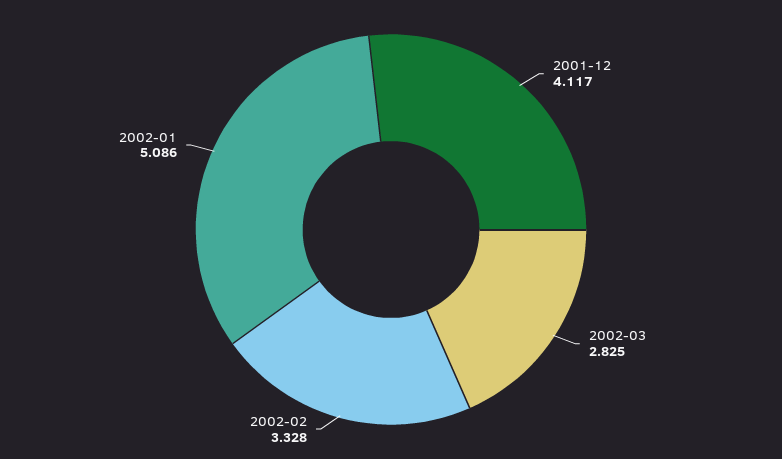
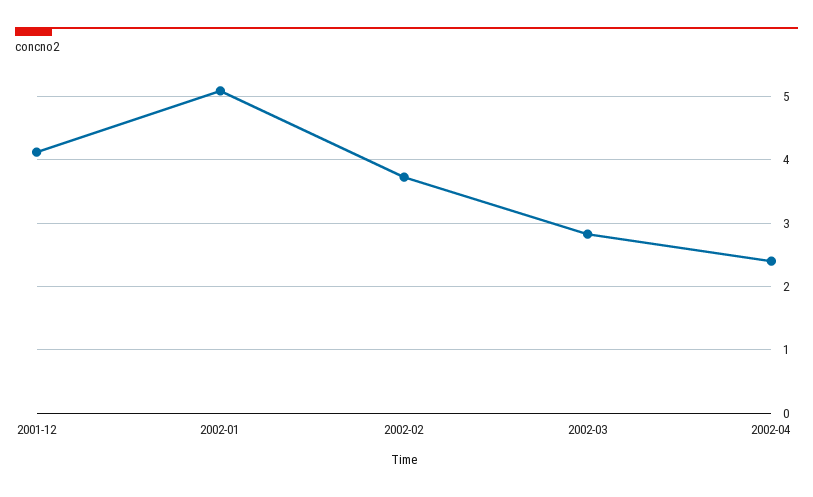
2002-02: 3.328 -> 3.7
2002-04: none -> 2.4

